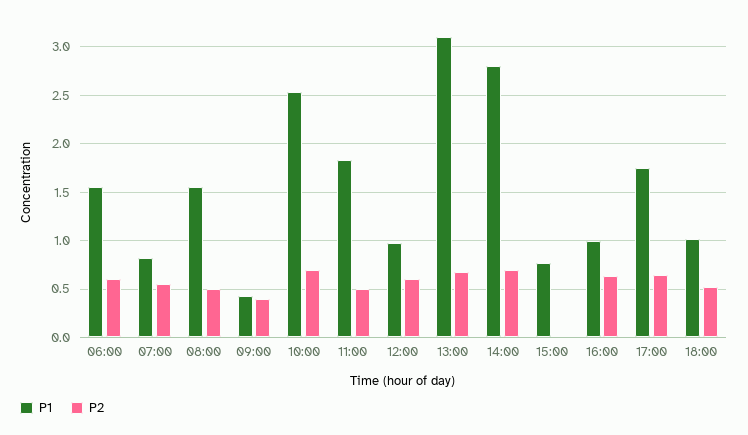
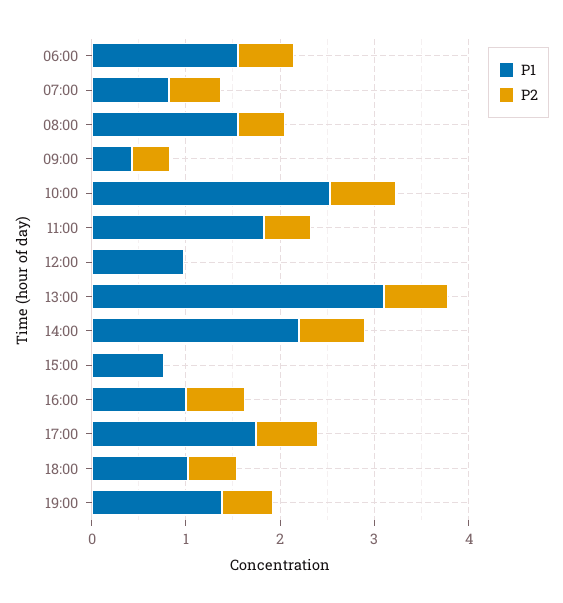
P2, 12:00: 0.6 -> 0
P1, 14:00: 2.8 -> 2.2
P1, 19:00: none -> 1.4
P2, 19:00: none -> 0.6

